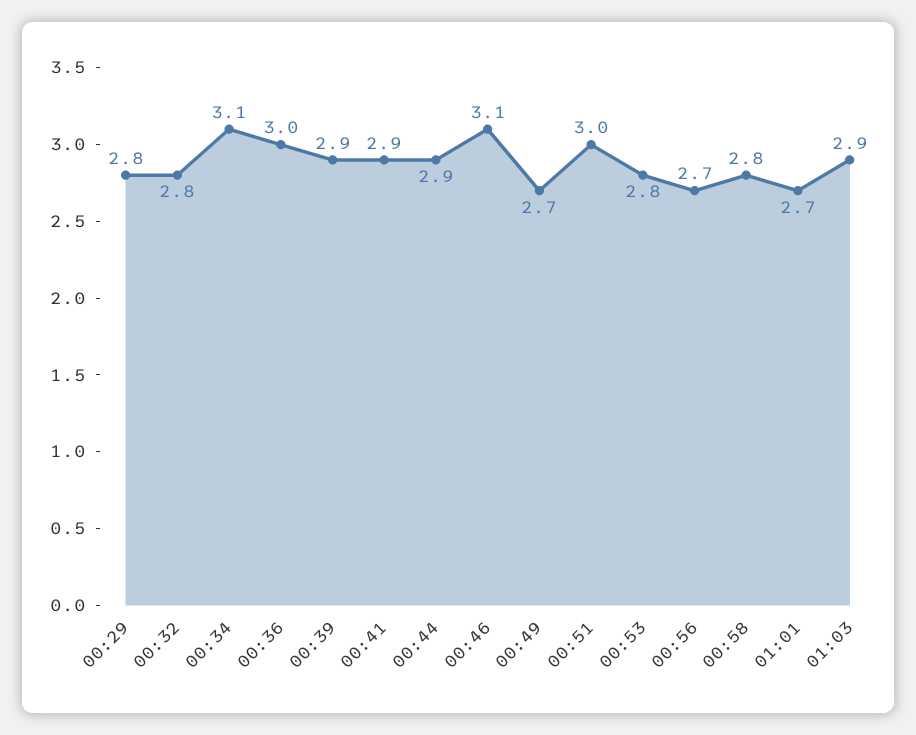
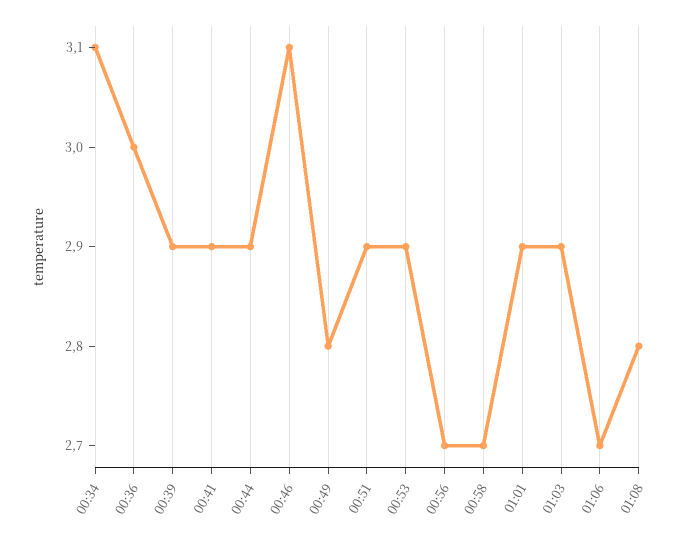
00:29: 2.8 -> none
00:32: 2.8 -> none
00:49: 2.7 -> 2.8
00:51: 3 -> 2.9
00:53: 2.8 -> 2.9
00:58: 2.8 -> 2.7
01:01: 2.7 -> 2.9
01:06: none -> 2.7
01:08: none -> 2.8

